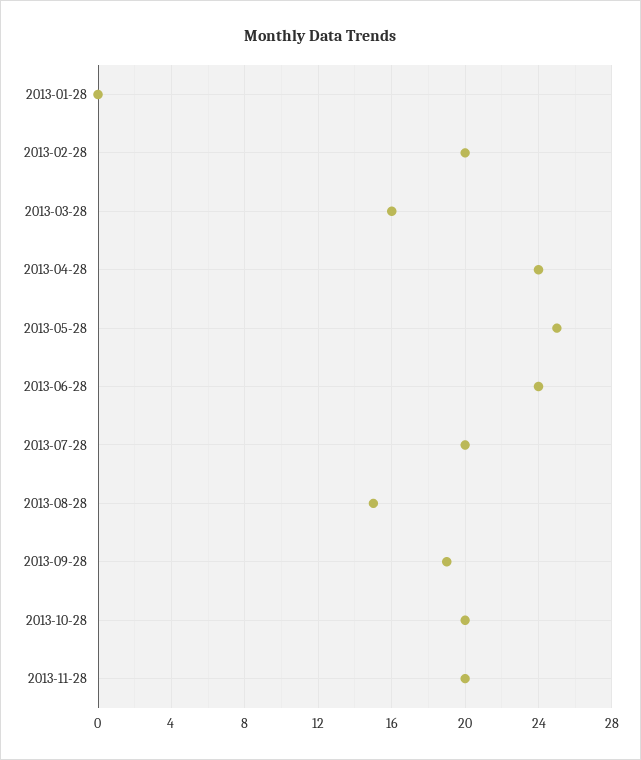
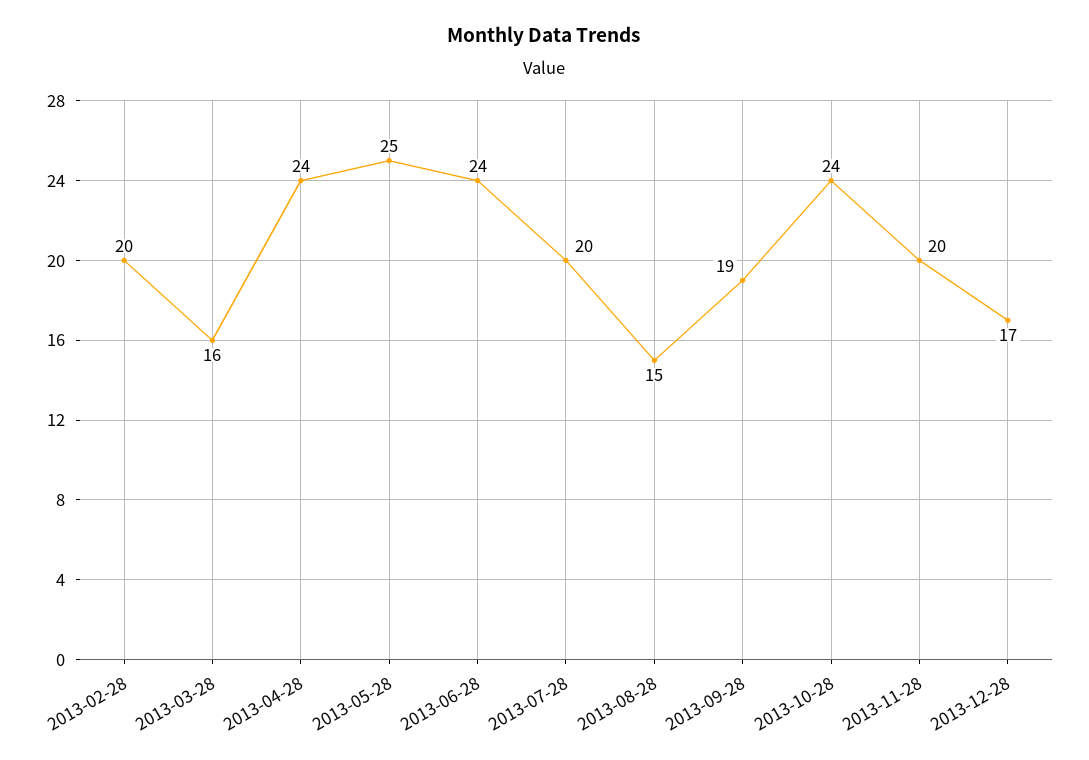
2013-01-28: 0 -> none
2013-10-28: 20 -> 24
2013-12-28: none -> 17

